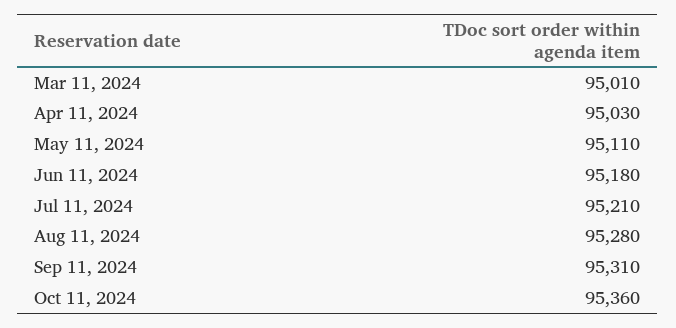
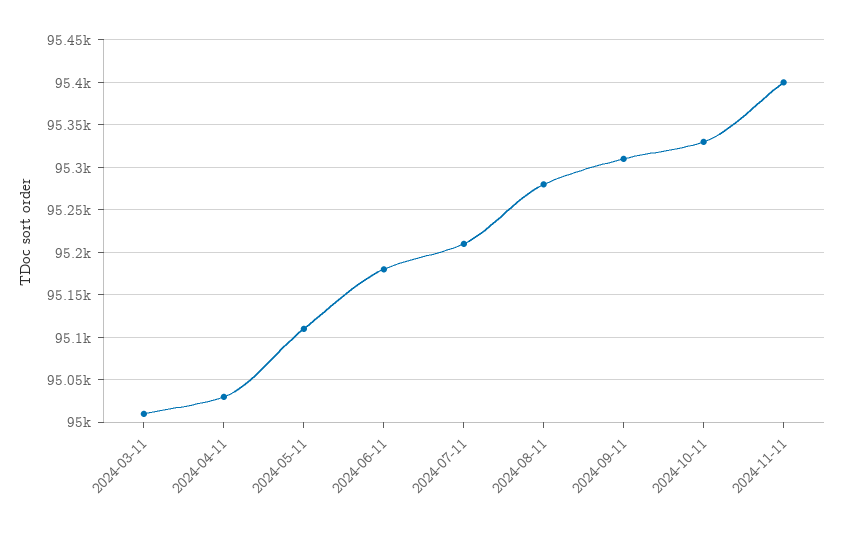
Oct 11, 2024: 95360 -> 95330
2024-11-11: none -> 95400

